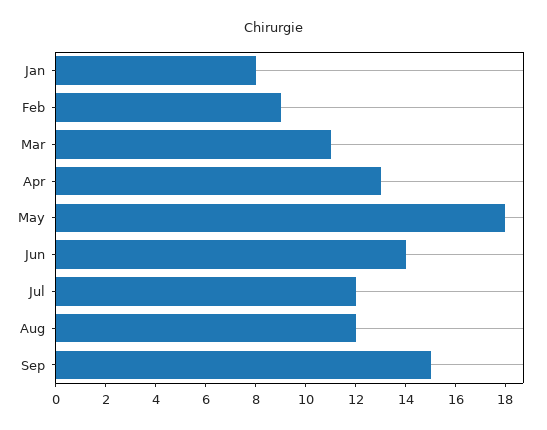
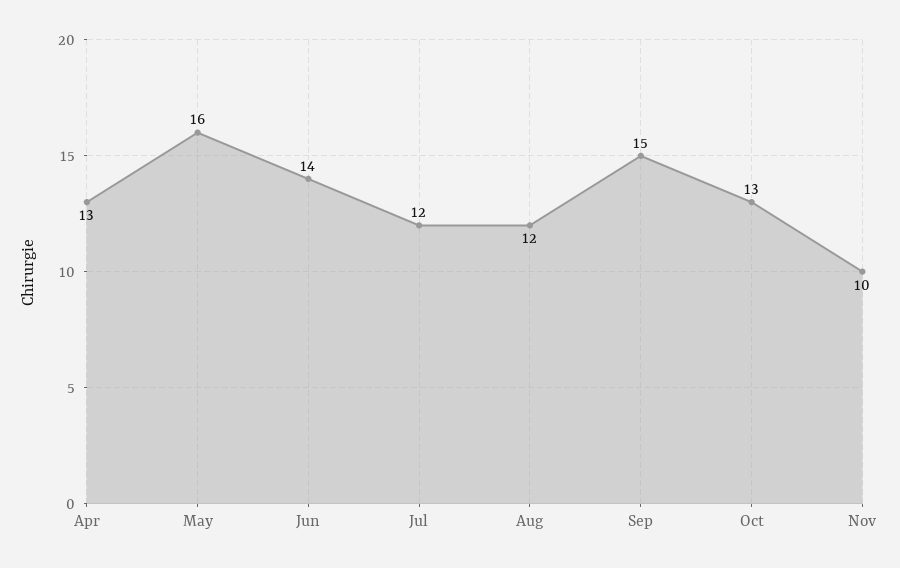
Jan: 8 -> none
Feb: 9 -> none
Mar: 11 -> none
May: 18 -> 16
Oct: none -> 13
Nov: none -> 10

